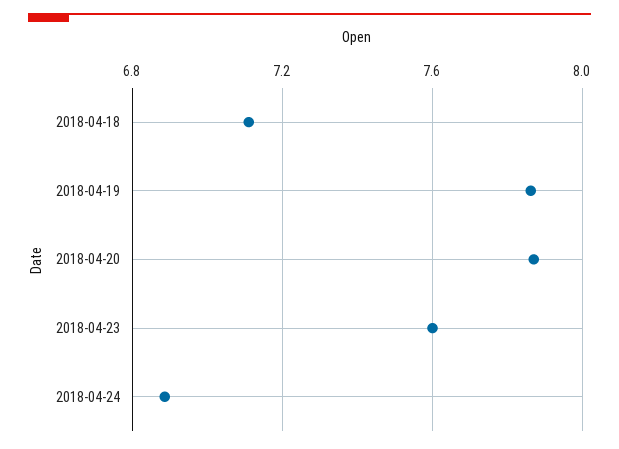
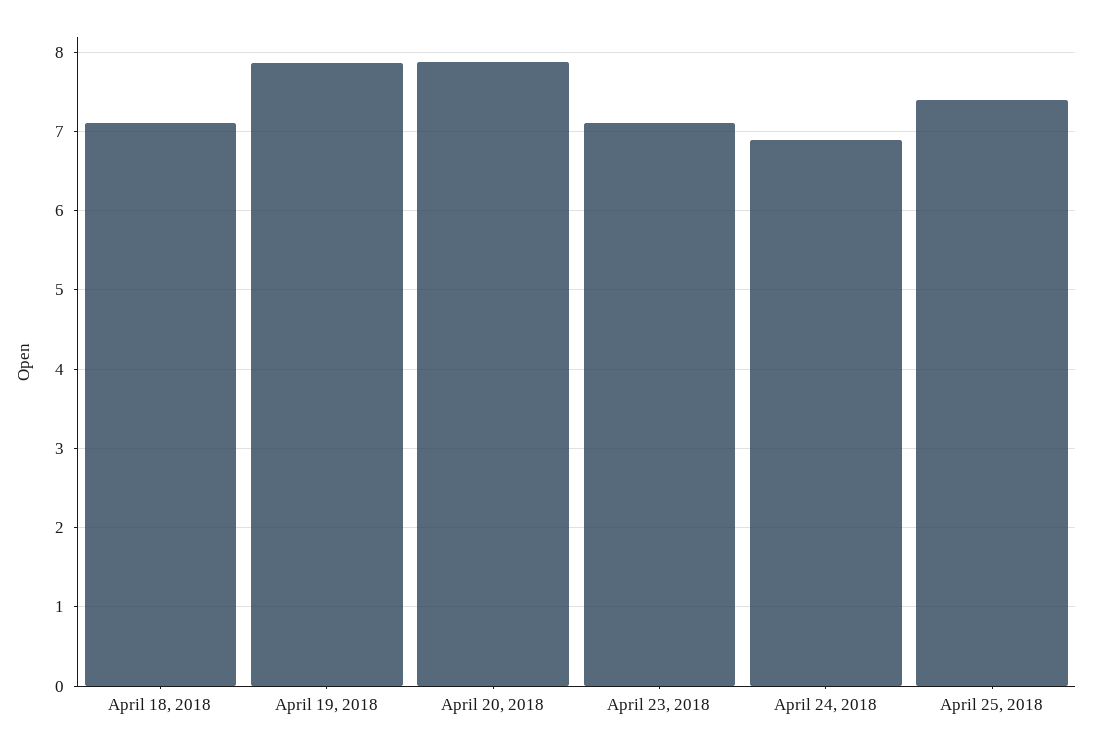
2018-04-23: 7.6 -> 7.1
April 25, 2018: none -> 7.4

